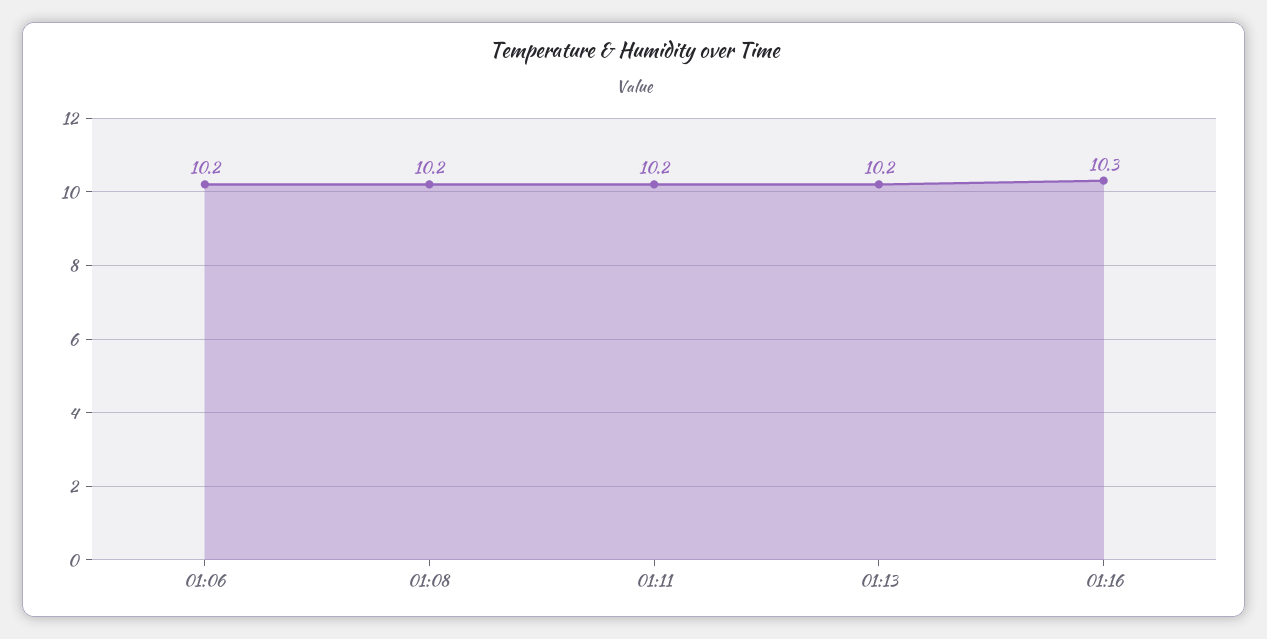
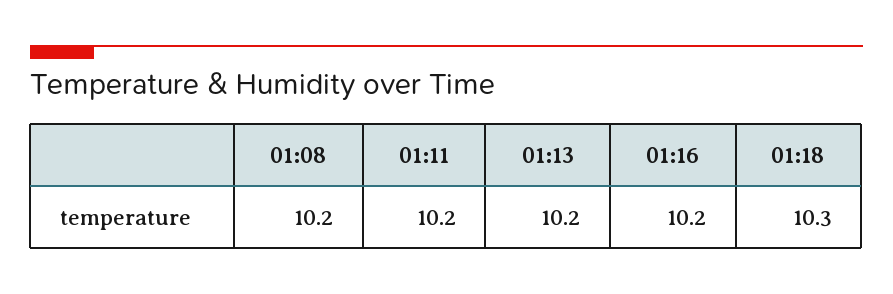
01:06: 10.2 -> none
01:16: 10.3 -> 10.2
01:18: none -> 10.3

